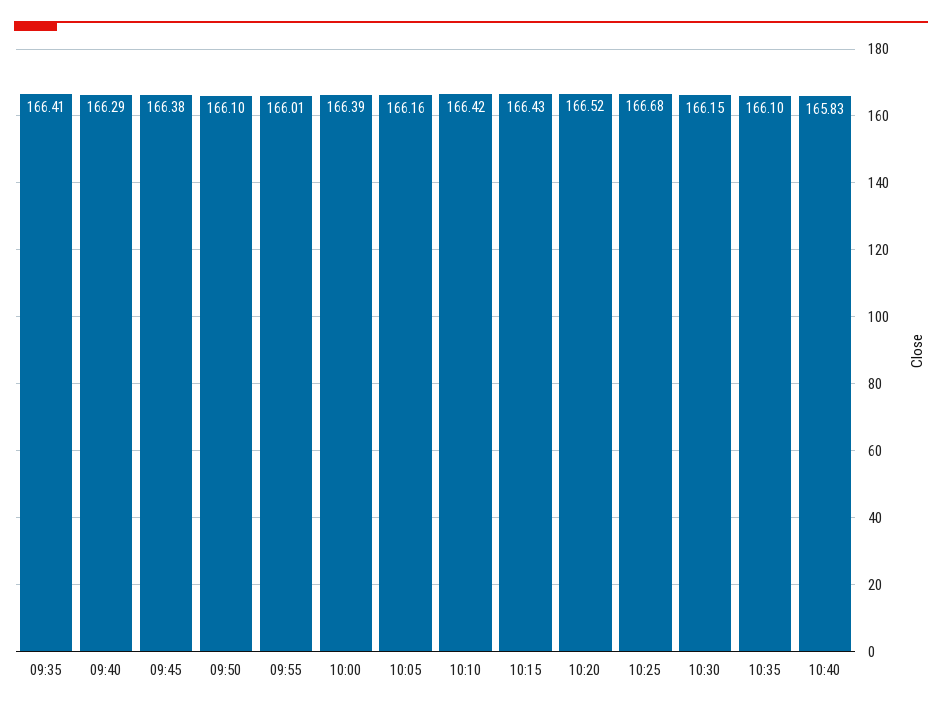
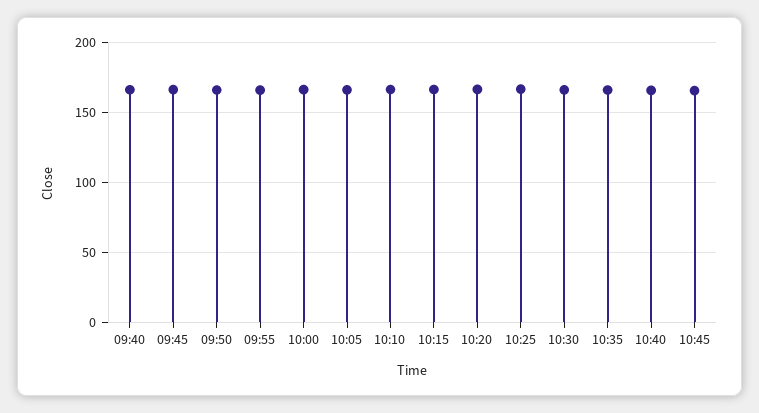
09:35: 166.41 -> none
10:45: none -> 165

